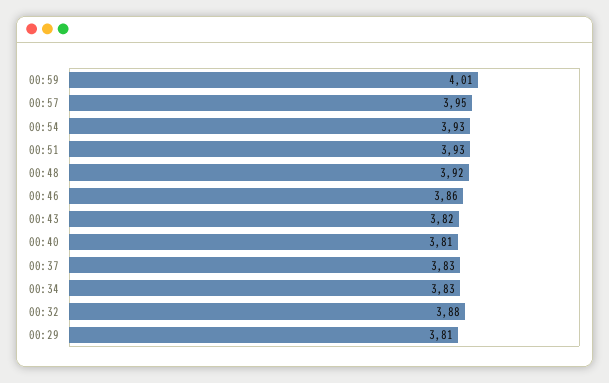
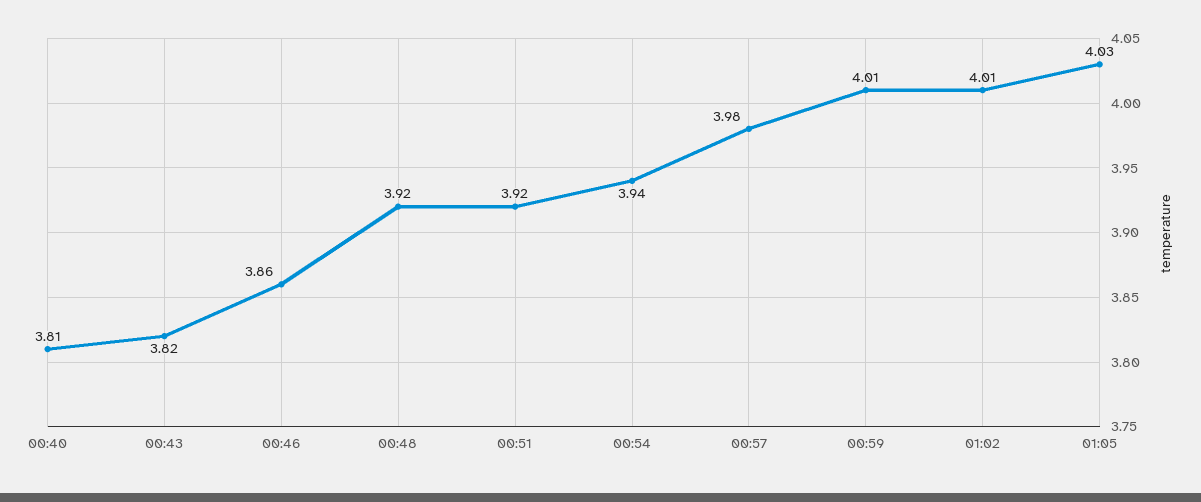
00:57: 3.95 -> 3.98
00:54: 3.93 -> 3.94
00:51: 3.93 -> 3.92
00:37: 3.83 -> none
00:34: 3.83 -> none
00:32: 3.88 -> none
00:29: 3.81 -> none
01:02: none -> 4.01
01:05: none -> 4.03

